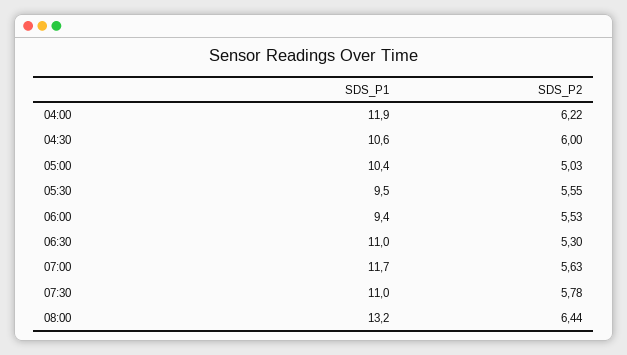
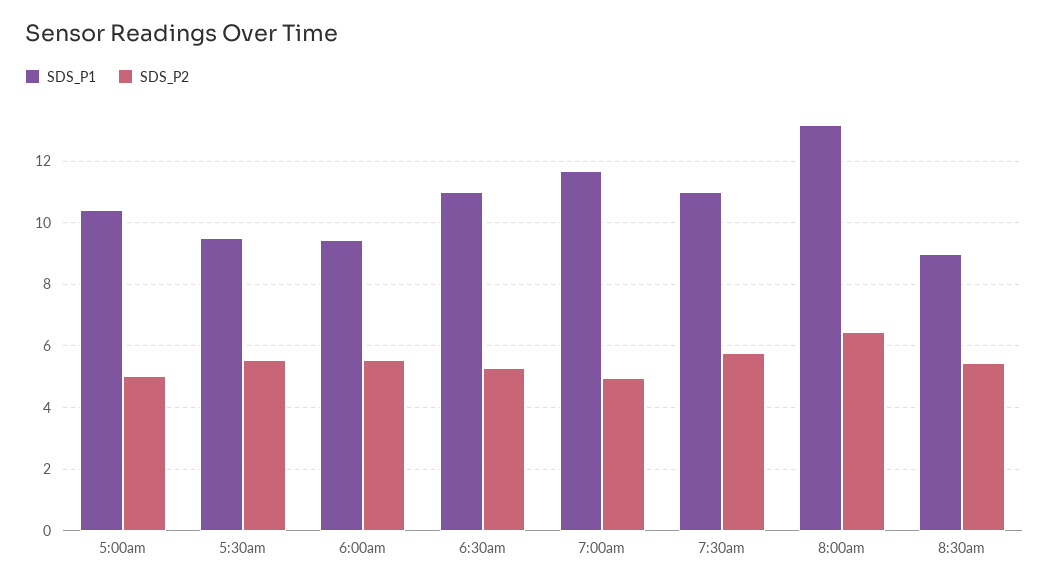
SDS_P1, 04:00: 11.9 -> none
SDS_P2, 04:00: 6.22 -> none
SDS_P1, 04:30: 10.6 -> none
SDS_P2, 04:30: 6 -> none
SDS_P2, 07:00: 5.63 -> 5
SDS_P1, 8:30am: none -> 9
SDS_P2, 8:30am: none -> 5.4

